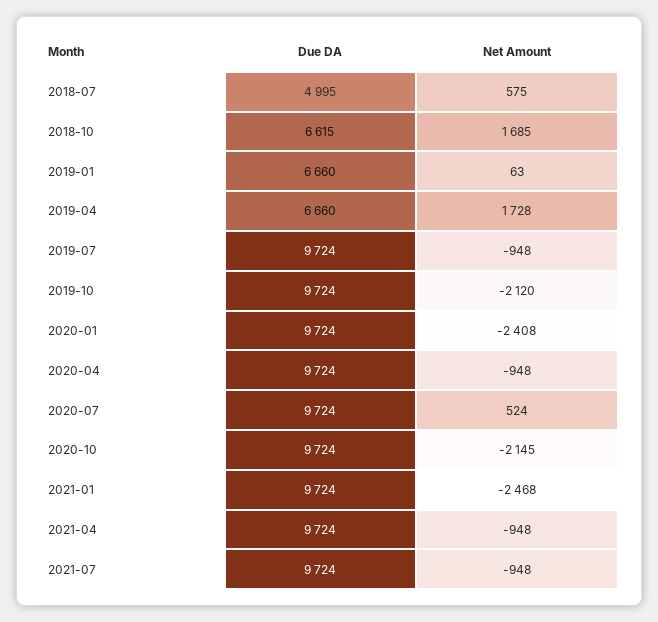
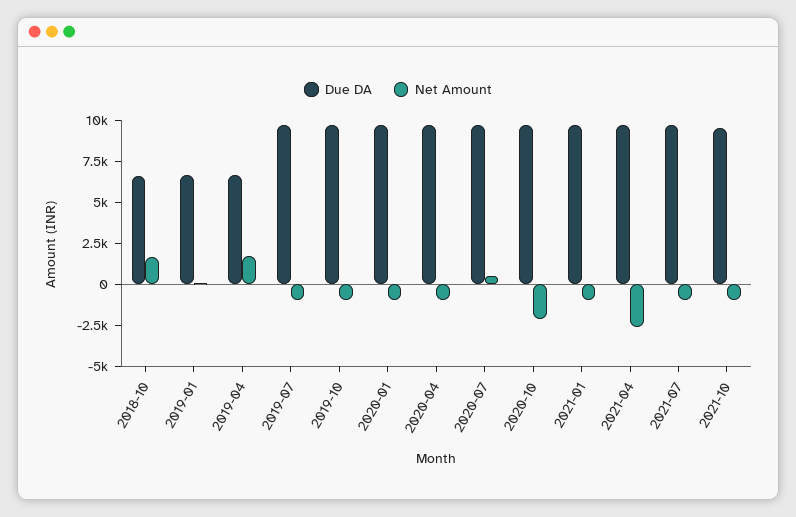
Due DA, 2018-07: 4995 -> none
Net Amount, 2018-07: 575 -> none
Net Amount, 2019-10: -2120 -> -1000
Net Amount, 2020-01: -2408 -> -1000
Net Amount, 2021-01: -2468 -> -1000
Net Amount, 2021-04: -948 -> -2500
Due DA, 2021-10: none -> 9500
Net Amount, 2021-10: none -> -1000

